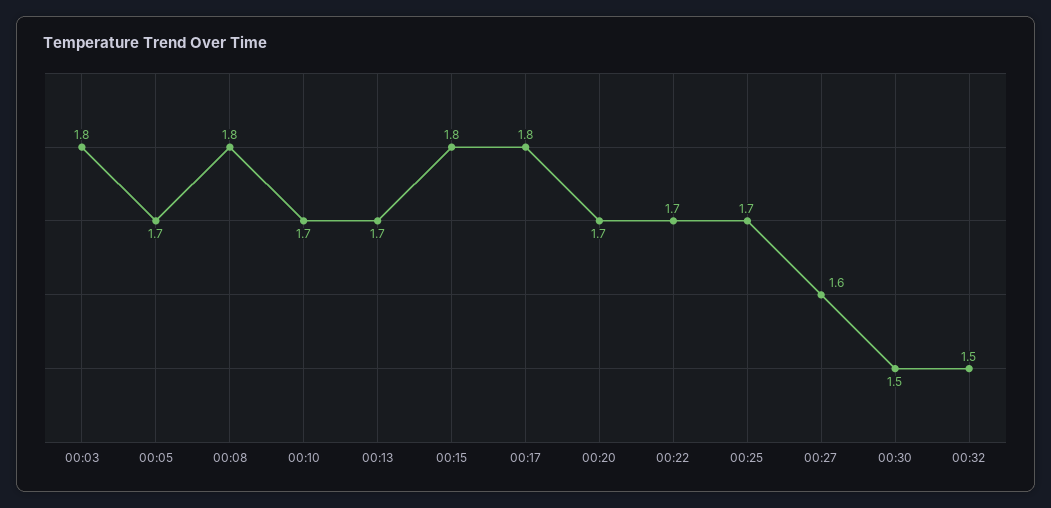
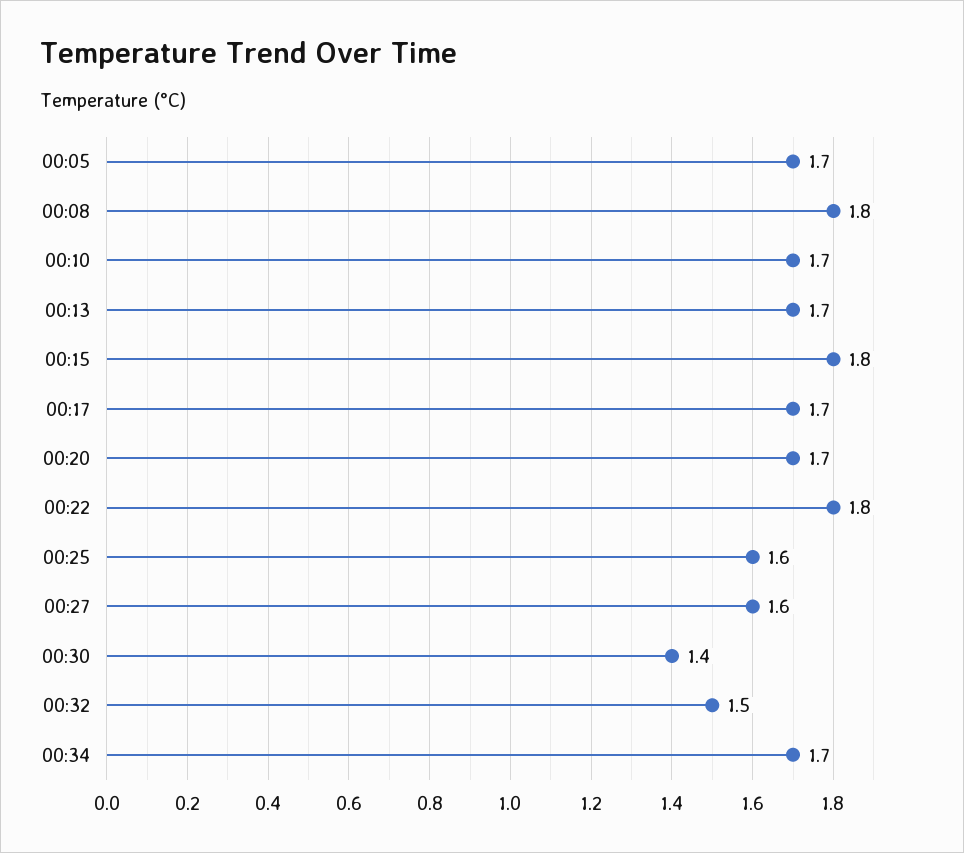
00:03: 1.8 -> none
00:17: 1.8 -> 1.7
00:22: 1.7 -> 1.8
00:25: 1.7 -> 1.6
00:30: 1.5 -> 1.4
00:34: none -> 1.7

